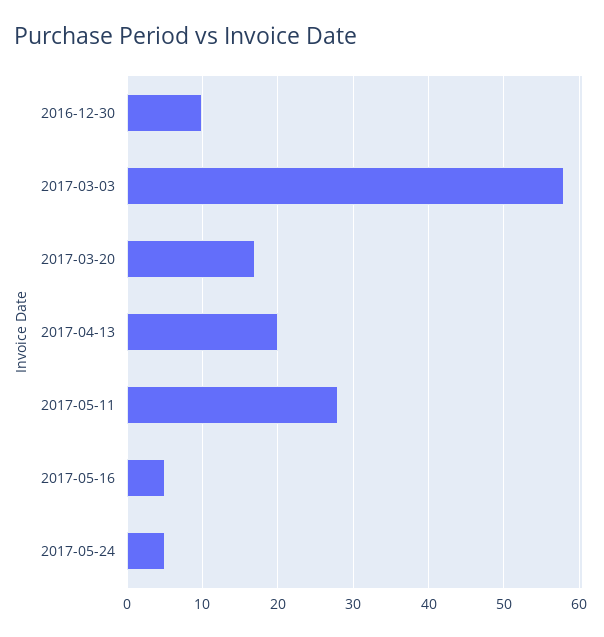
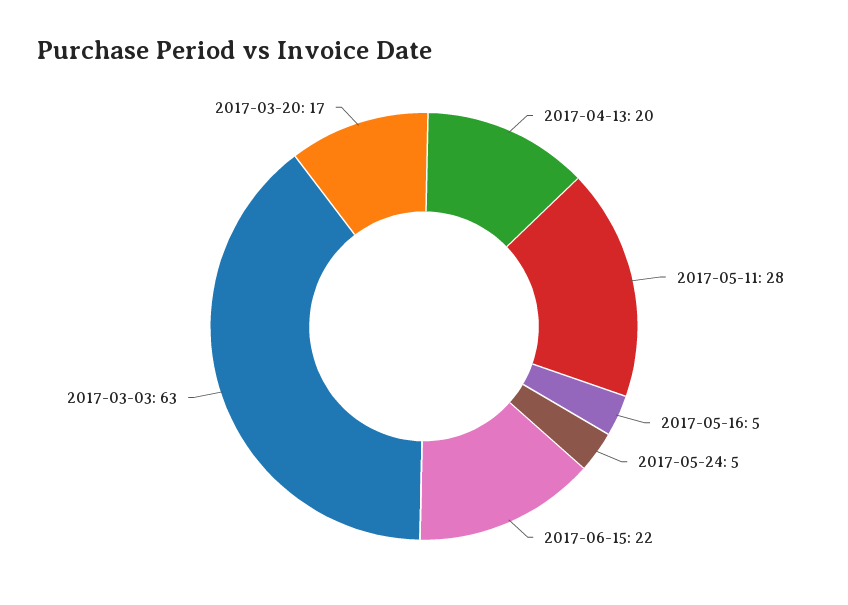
2016-12-30: 10 -> none
2017-03-03: 58 -> 63
2017-06-15: none -> 22

